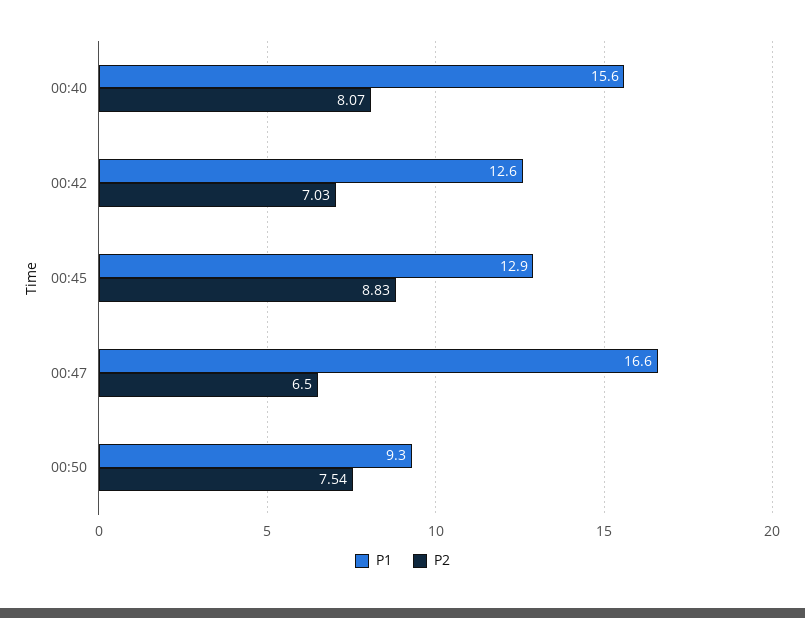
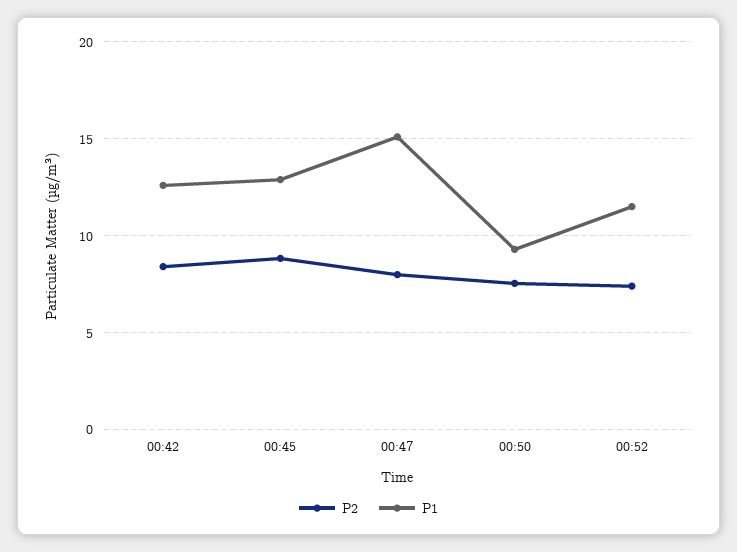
P1, 00:40: 15.6 -> none
P2, 00:40: 8.07 -> none
P2, 00:42: 7.03 -> 8.5
P1, 00:47: 16.6 -> 15
P2, 00:47: 6.5 -> 8
P2, 00:52: none -> 7.5
P1, 00:52: none -> 11.5

